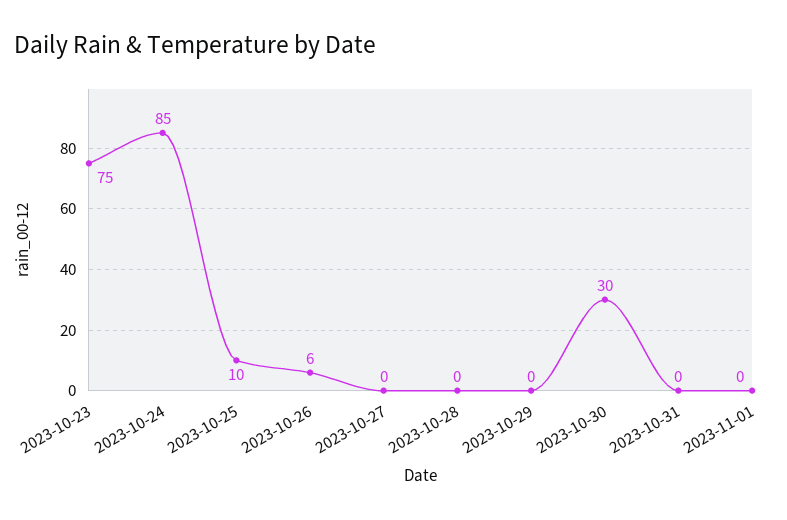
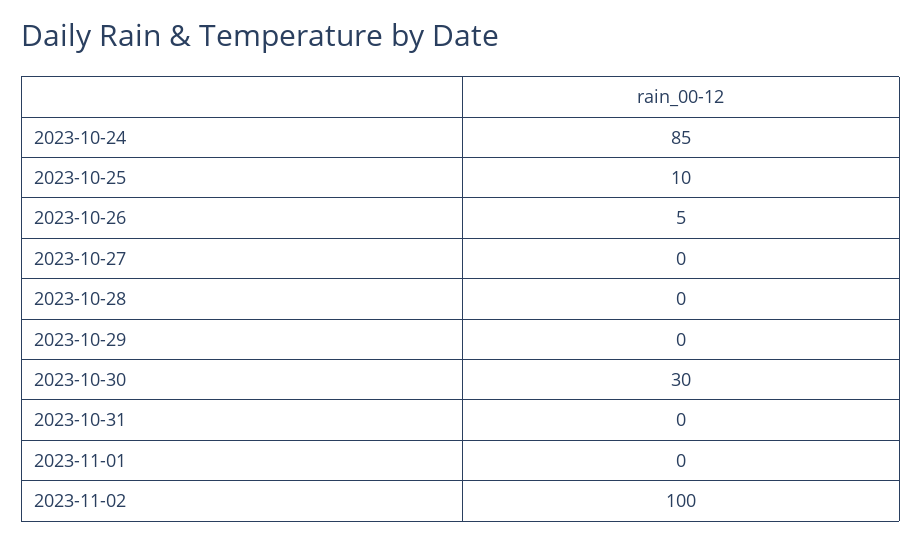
2023-10-23: 75 -> none
2023-10-26: 6 -> 5
2023-11-02: none -> 100

